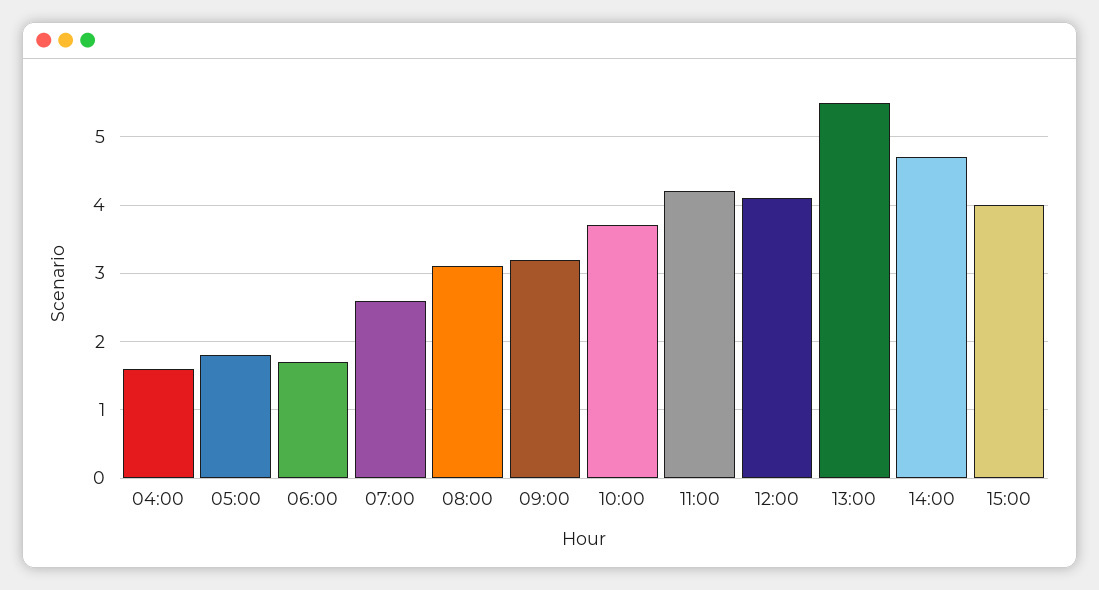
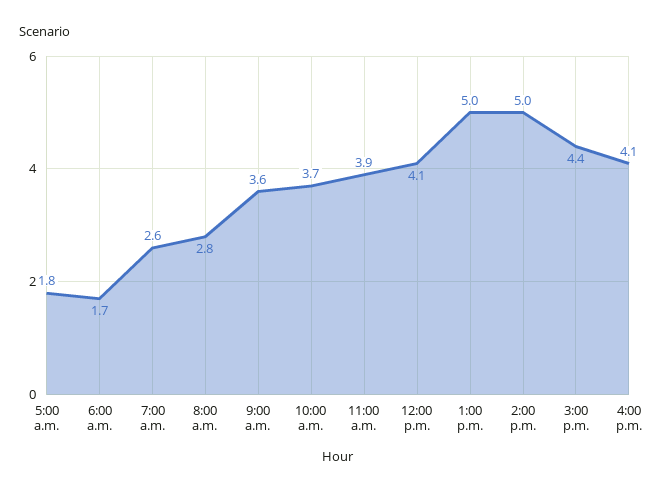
04:00: 1.6 -> none
08:00: 3.1 -> 2.8
09:00: 3.2 -> 3.6
11:00: 4.2 -> 3.9
13:00: 5.5 -> 5
14:00: 4.7 -> 5
15:00: 4 -> 4.4
4:00 p.m.: none -> 4.1

